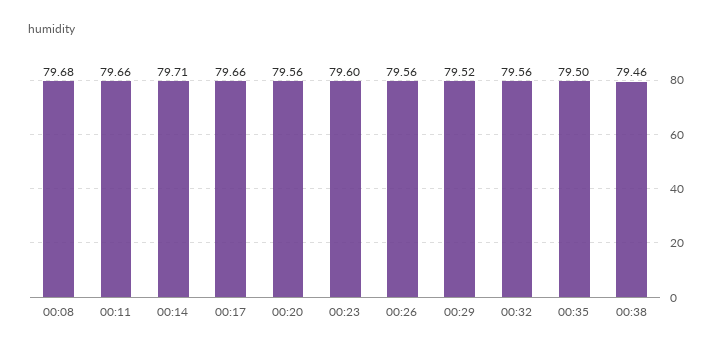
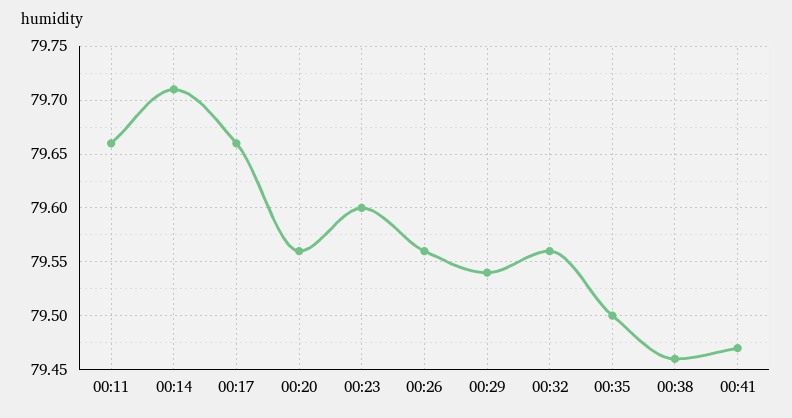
00:08: 79.68 -> none
00:29: 79.52 -> 79.54
00:41: none -> 79.47

